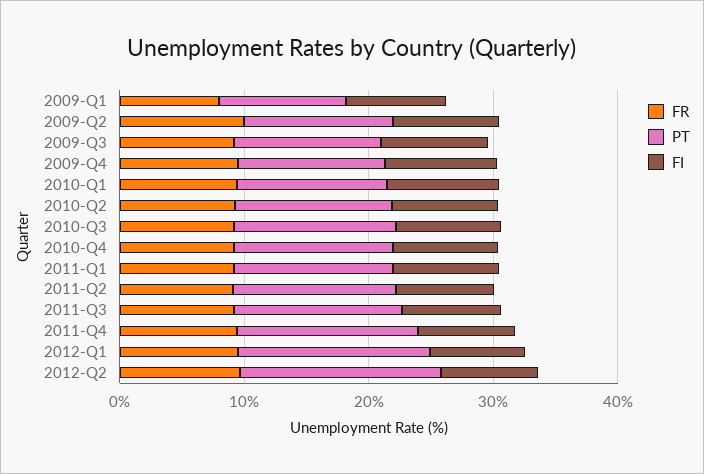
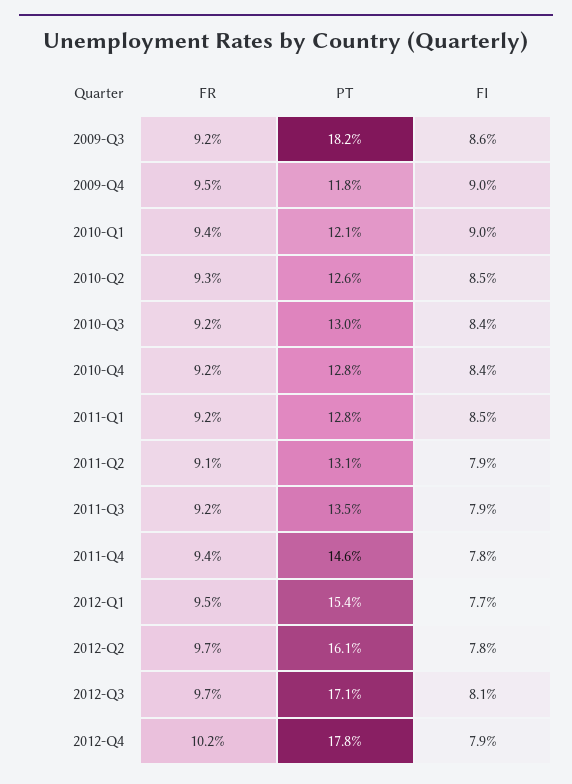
FR, 2009-Q1: 8 -> none
PT, 2009-Q1: 10 -> none
FI, 2009-Q1: 8 -> none
FR, 2009-Q2: 10 -> none
PT, 2009-Q2: 12 -> none
FI, 2009-Q2: 8 -> none
PT, 2009-Q3: 12 -> 18.2
FR, 2012-Q3: none -> 9.7
PT, 2012-Q3: none -> 17.1
FI, 2012-Q3: none -> 8.1
FR, 2012-Q4: none -> 10.2
PT, 2012-Q4: none -> 17.8
FI, 2012-Q4: none -> 7.9

